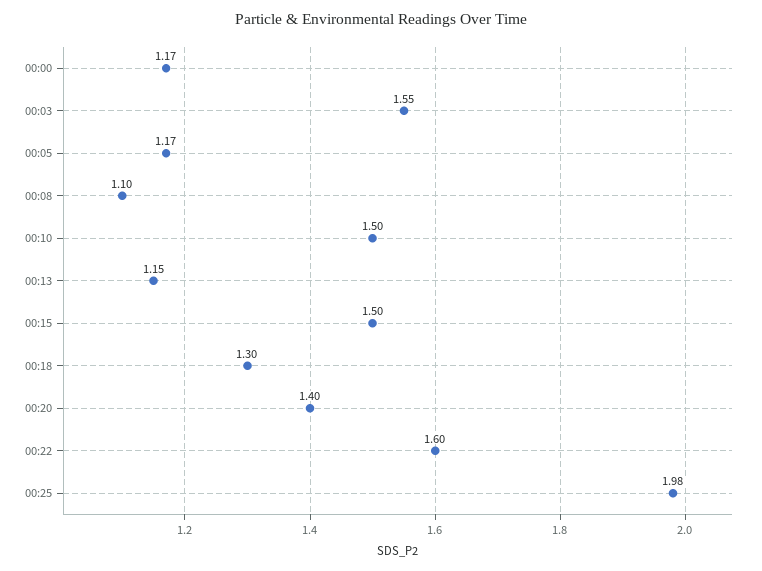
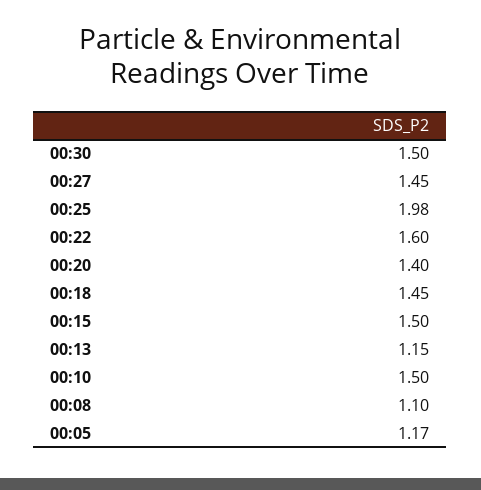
00:00: 1.17 -> none
00:03: 1.55 -> none
00:18: 1.3 -> 1.45
00:30: none -> 1.5
00:27: none -> 1.45

